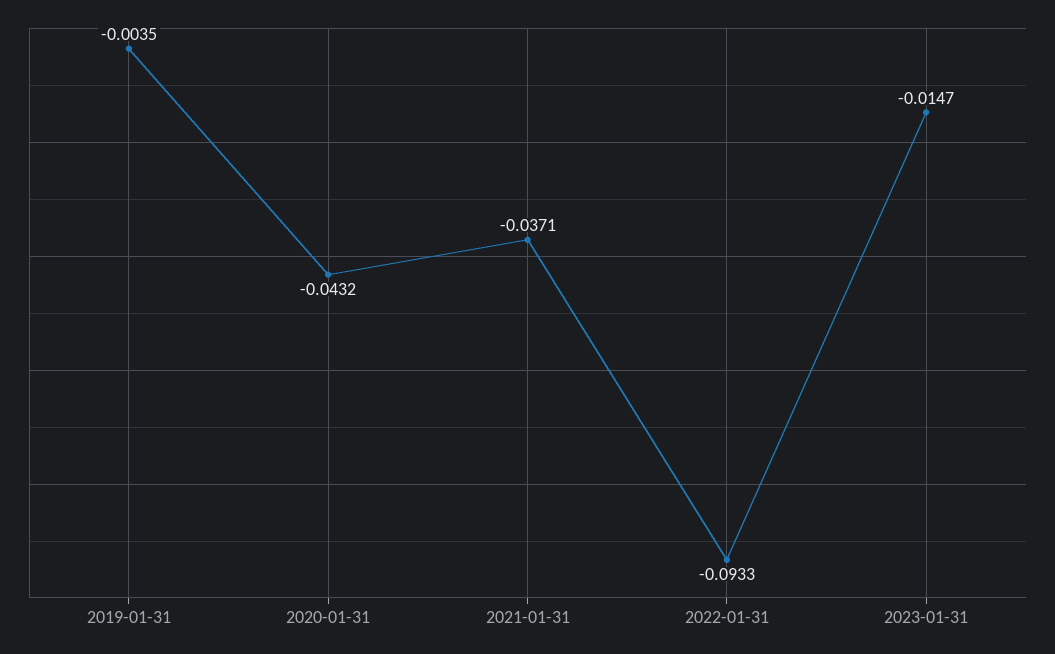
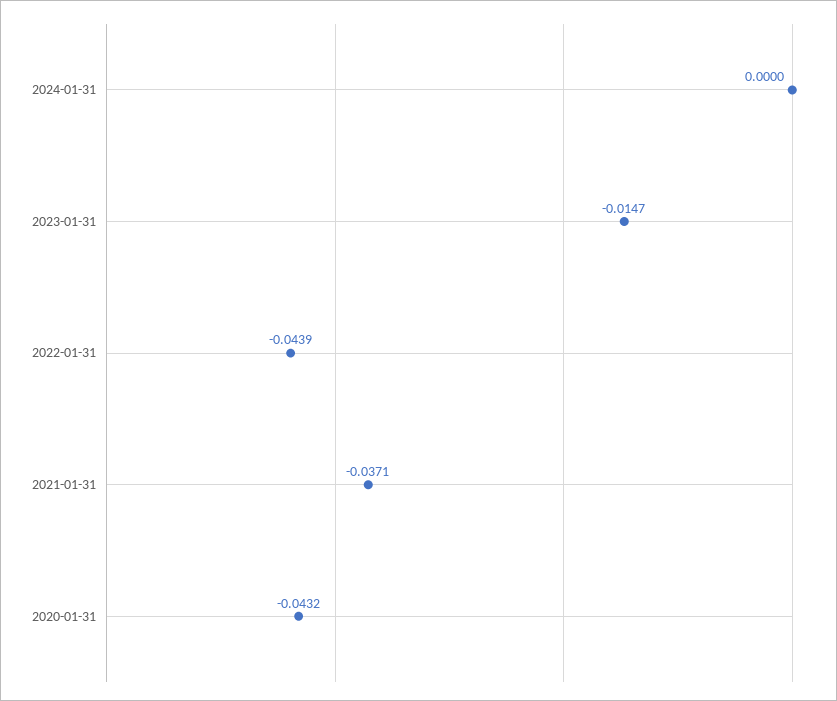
2019-01-31: -0.0035 -> none
2022-01-31: -0.0933 -> -0.0439
2024-01-31: none -> 0

